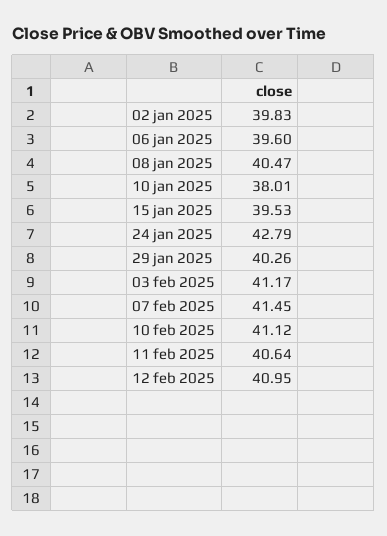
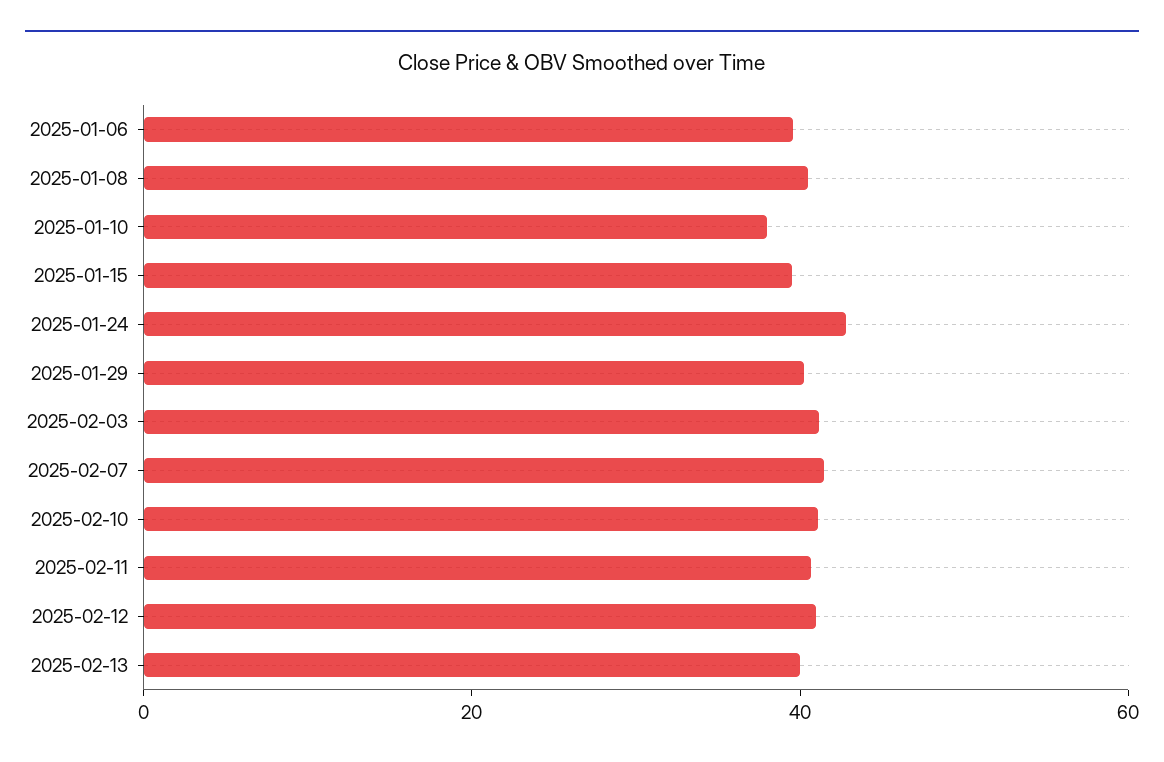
02 jan 2025: 39.83 -> none
2025-02-13: none -> 40

